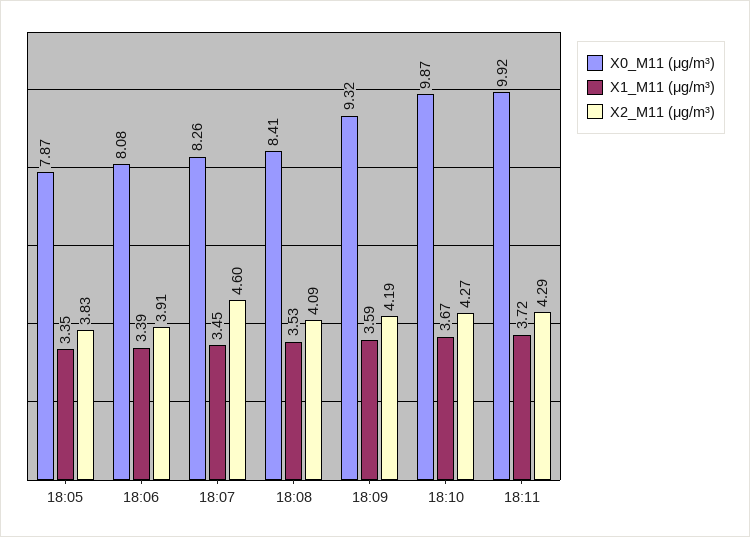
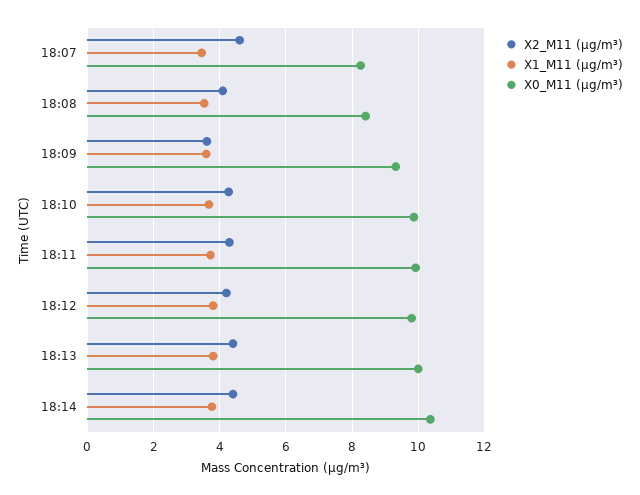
X0_M11 (μg/m³), 18:05: 7.87 -> none
X1_M11 (μg/m³), 18:05: 3.35 -> none
X2_M11 (μg/m³), 18:05: 3.83 -> none
X0_M11 (μg/m³), 18:06: 8.08 -> none
X1_M11 (μg/m³), 18:06: 3.39 -> none
X2_M11 (μg/m³), 18:06: 3.91 -> none
X2_M11 (μg/m³), 18:09: 4.19 -> 3.6
X2_M11 (μg/m³), 18:12: none -> 4.2
X1_M11 (μg/m³), 18:12: none -> 3.8
X0_M11 (μg/m³), 18:12: none -> 9.8
X2_M11 (μg/m³), 18:13: none -> 4.4
X1_M11 (μg/m³), 18:13: none -> 3.8
X0_M11 (μg/m³), 18:13: none -> 10
X2_M11 (μg/m³), 18:14: none -> 4.4
X1_M11 (μg/m³), 18:14: none -> 3.8
X0_M11 (μg/m³), 18:14: none -> 10.4

